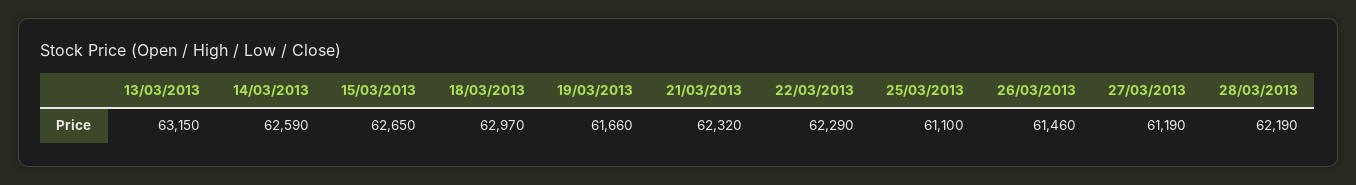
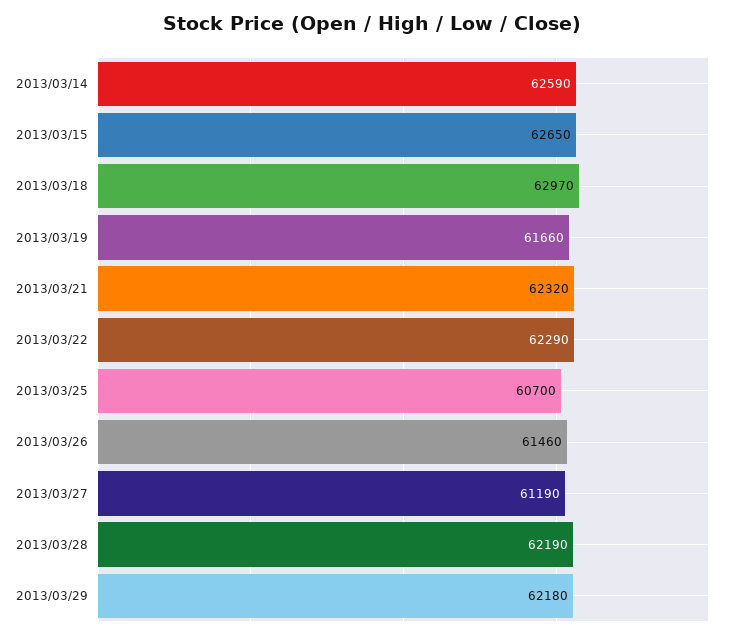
13/03/2013: 63150 -> none
25/03/2013: 61100 -> 60700
2013/03/29: none -> 62180

